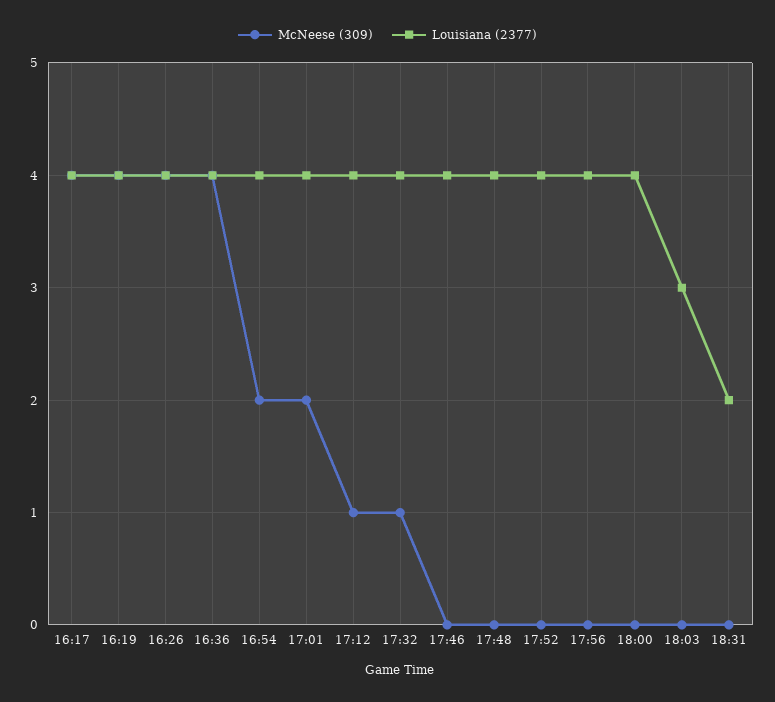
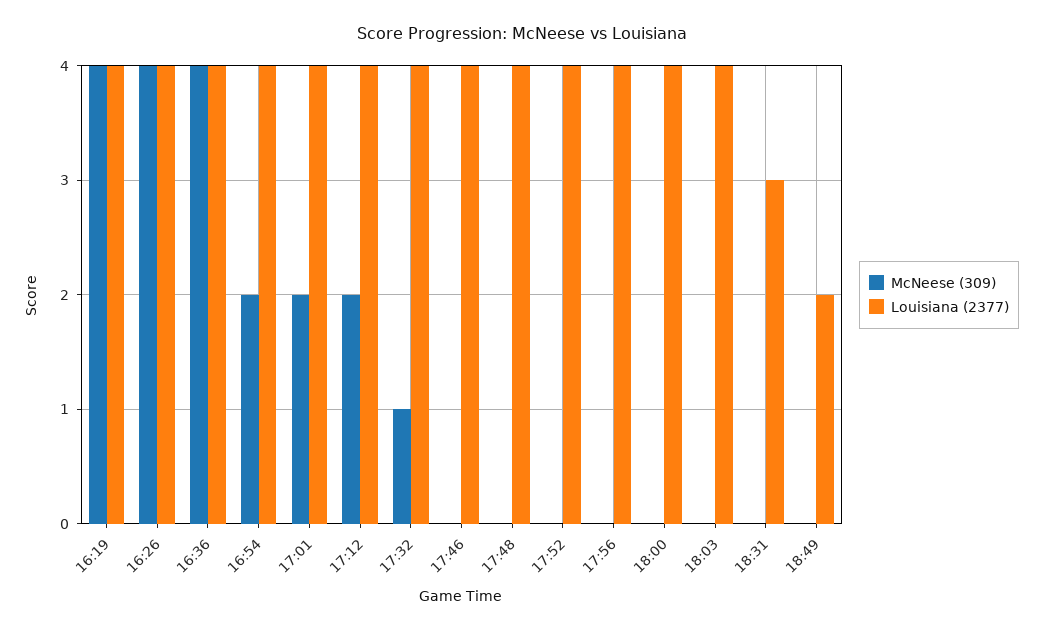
McNeese (309), 16:17: 4 -> none
Louisiana (2377), 16:17: 4 -> none
McNeese (309), 17:12: 1 -> 2
Louisiana (2377), 18:03: 3 -> 4
Louisiana (2377), 18:31: 2 -> 3
McNeese (309), 18:49: none -> 0
Louisiana (2377), 18:49: none -> 2

